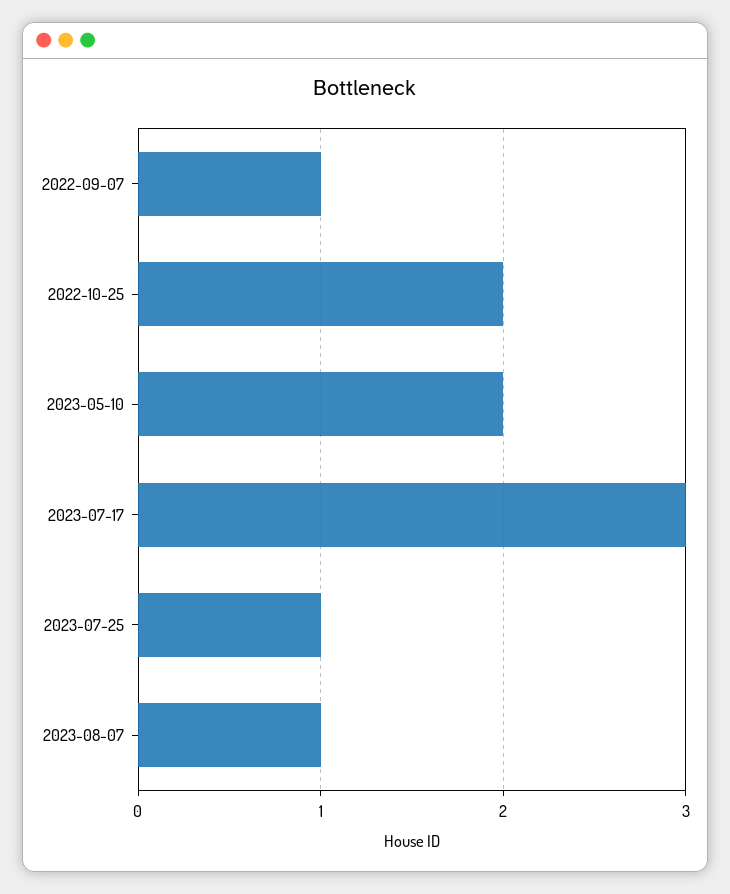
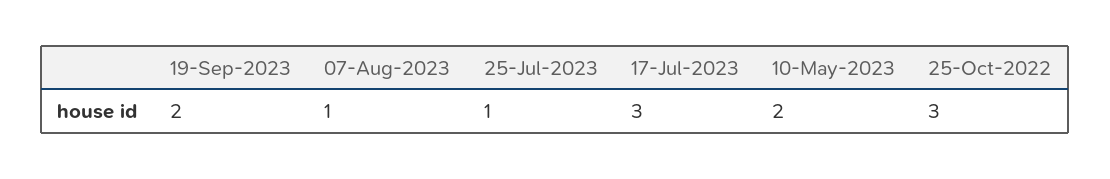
2022-09-07: 1 -> none
2022-10-25: 2 -> 3
19-Sep-2023: none -> 2

